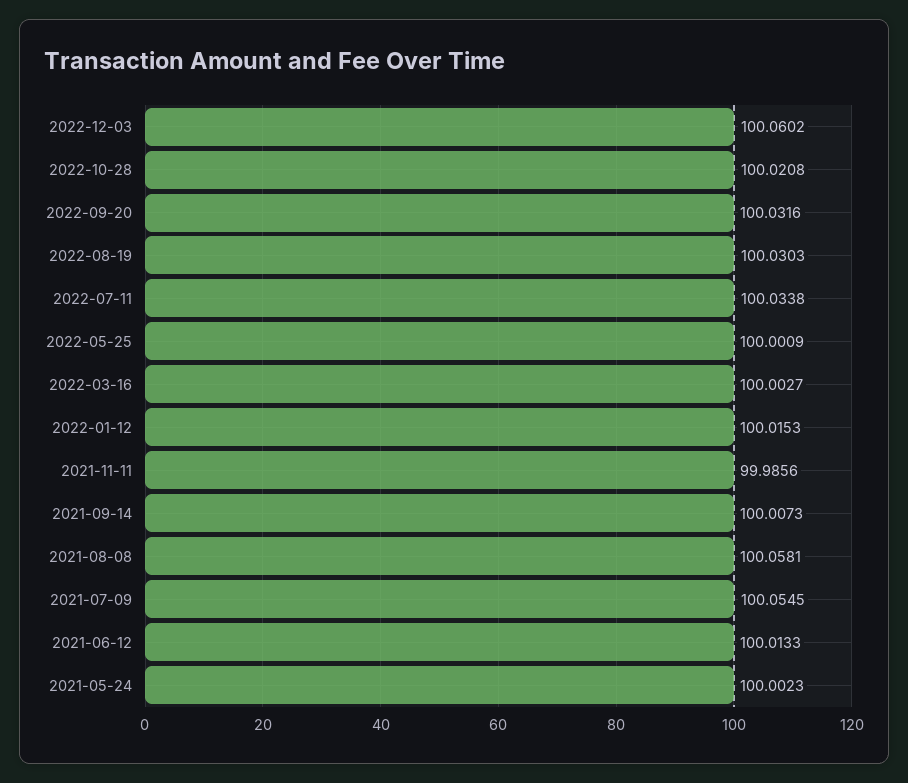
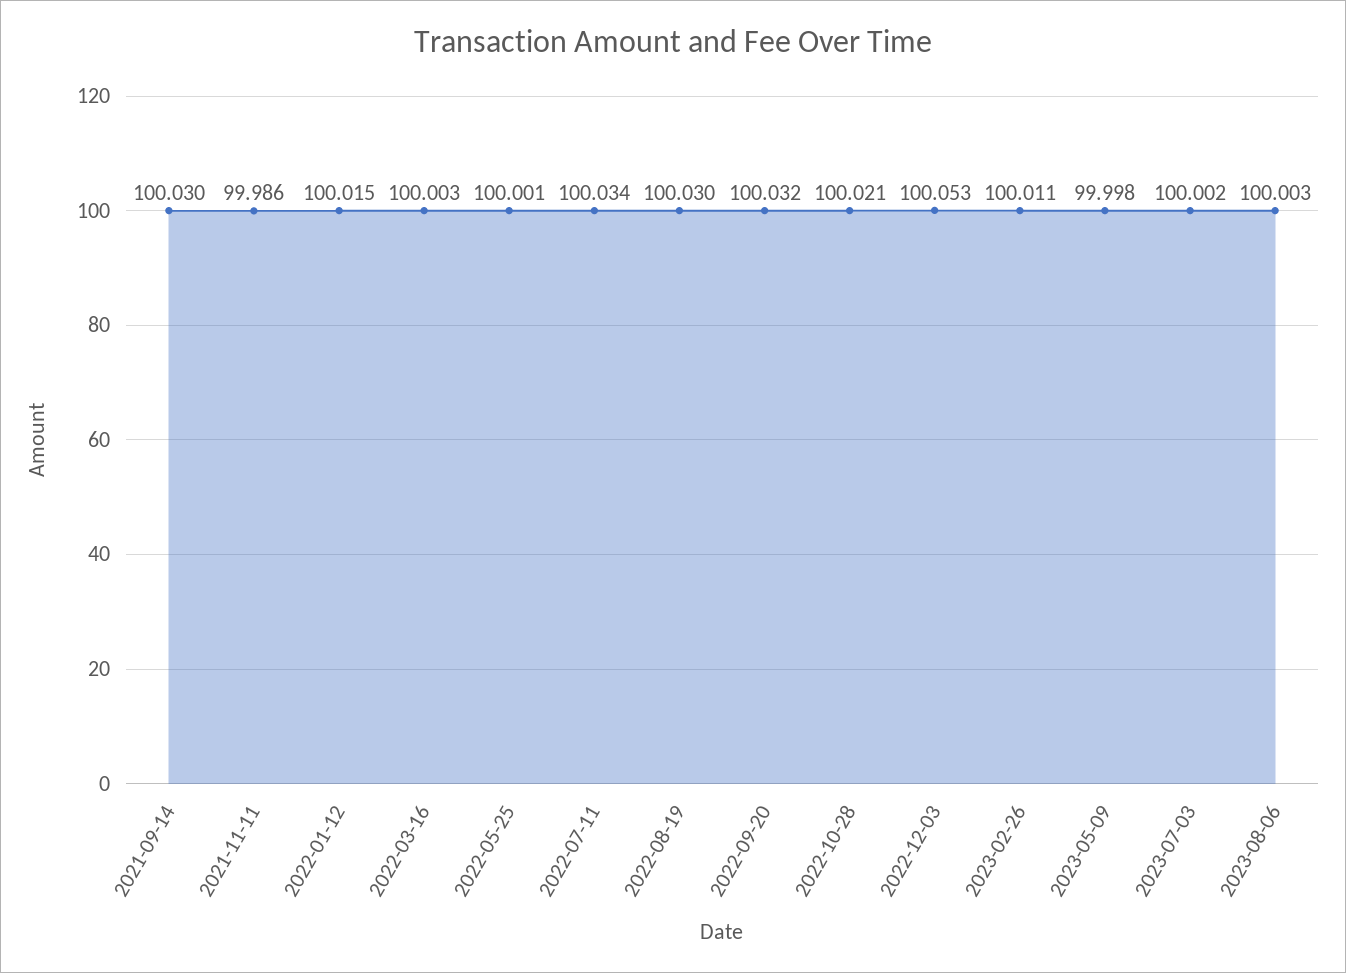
2022-12-03: 100.0602 -> 100.053
2021-09-14: 100.0073 -> 100.03
2021-08-08: 100.0581 -> none
2021-07-09: 100.0545 -> none
2021-06-12: 100.0133 -> none
2021-05-24: 100.0023 -> none
2023-02-26: none -> 100.011
2023-05-09: none -> 99.998
2023-07-03: none -> 100.002
2023-08-06: none -> 100.003

